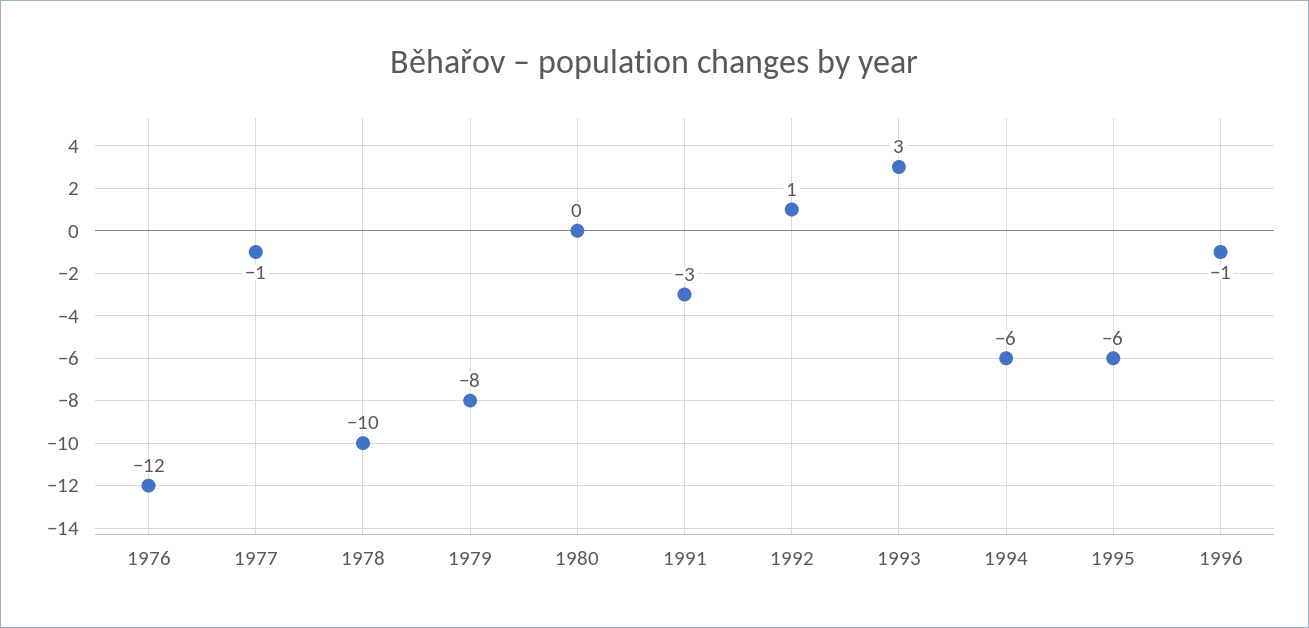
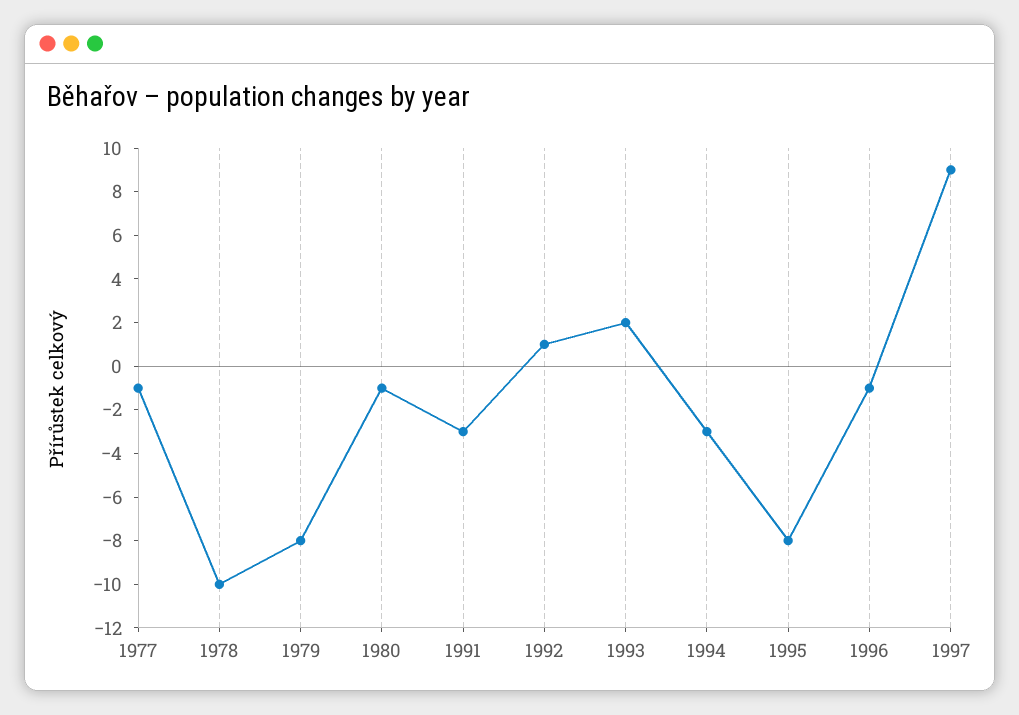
1976: -12 -> none
1980: 0 -> -1
1993: 3 -> 2
1994: -6 -> -3
1995: -6 -> -8
1997: none -> 9

